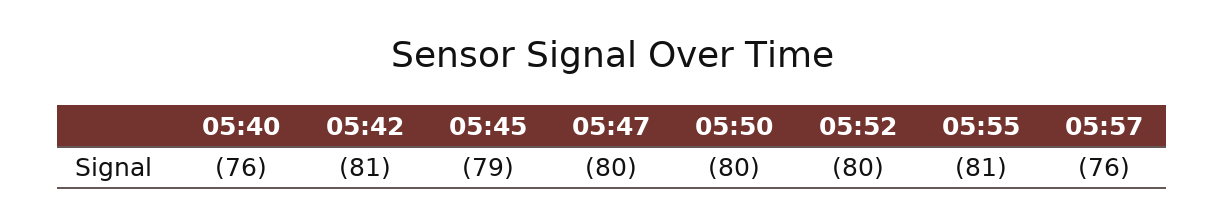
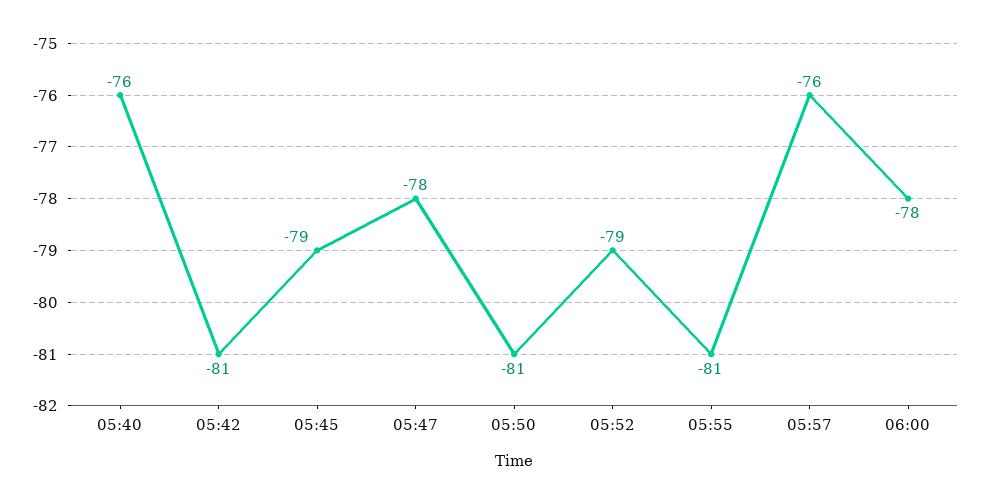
05:47: -80 -> -78
05:50: -80 -> -81
05:52: -80 -> -79
06:00: none -> -78

